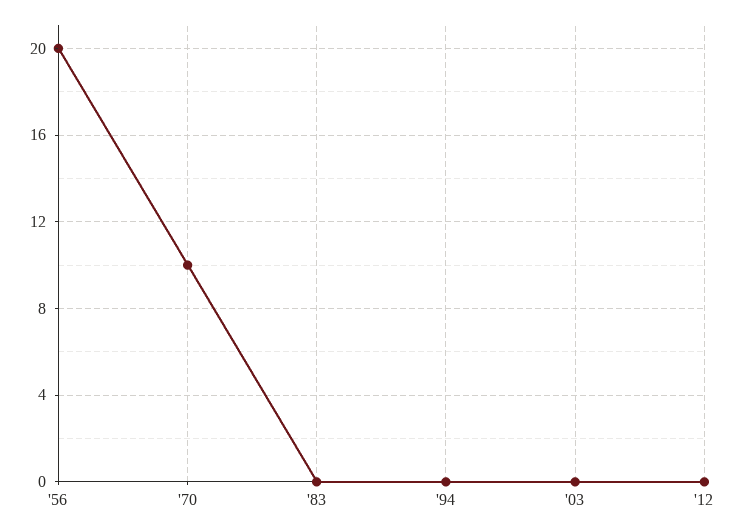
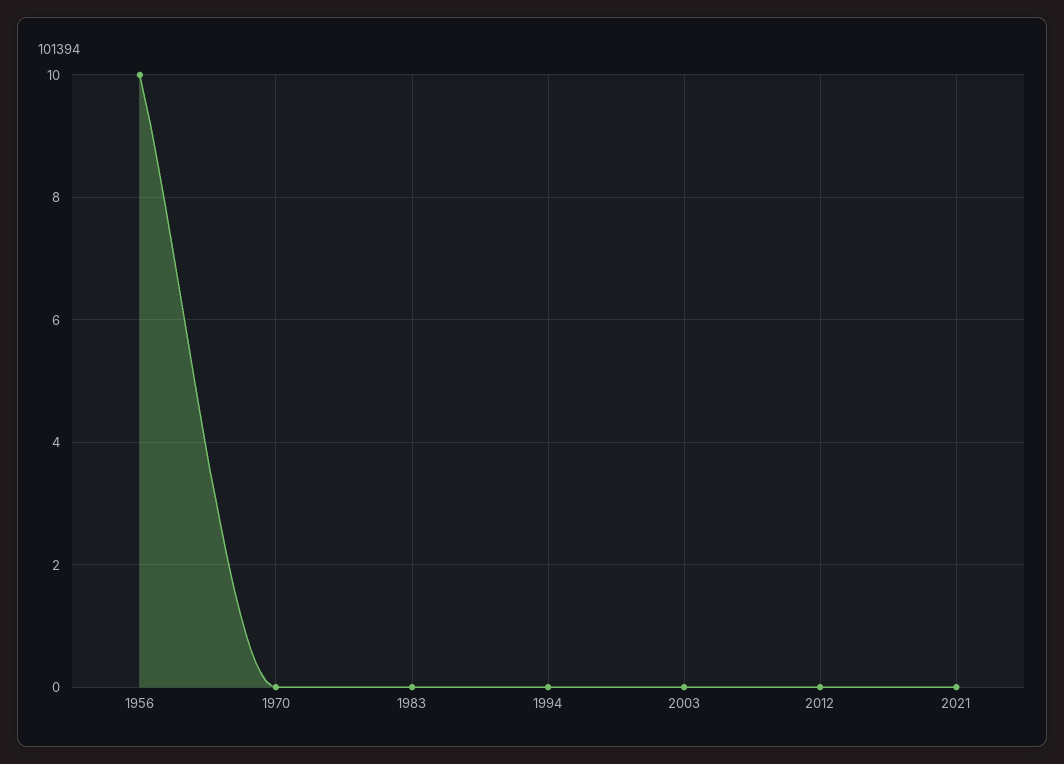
'56: 20 -> 10
'70: 10 -> 0
2021: none -> 0

